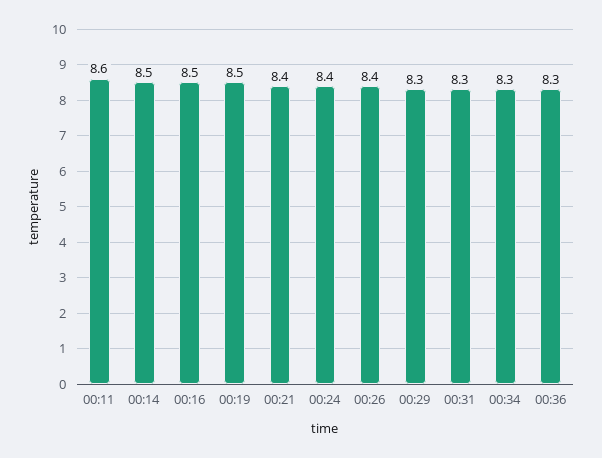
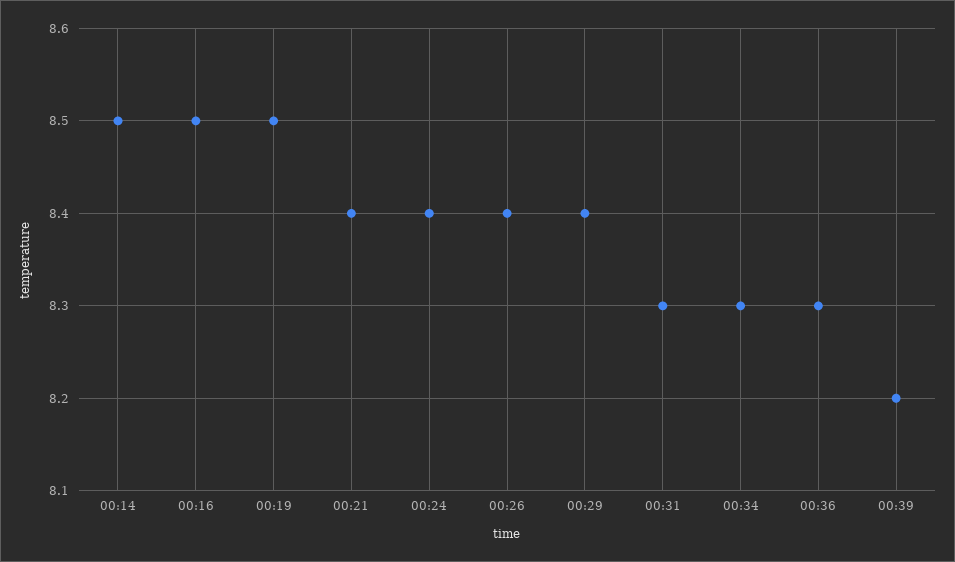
00:11: 8.6 -> none
00:29: 8.3 -> 8.4
00:39: none -> 8.2

